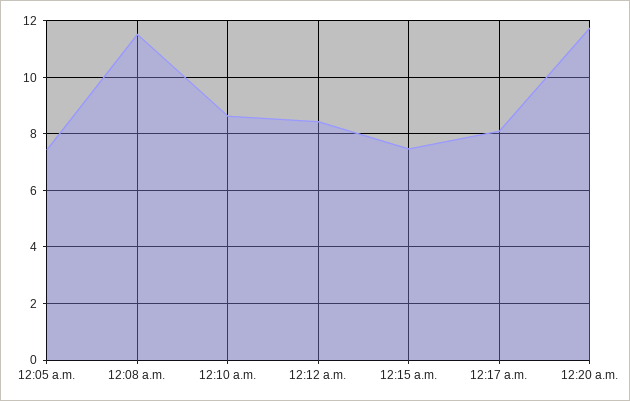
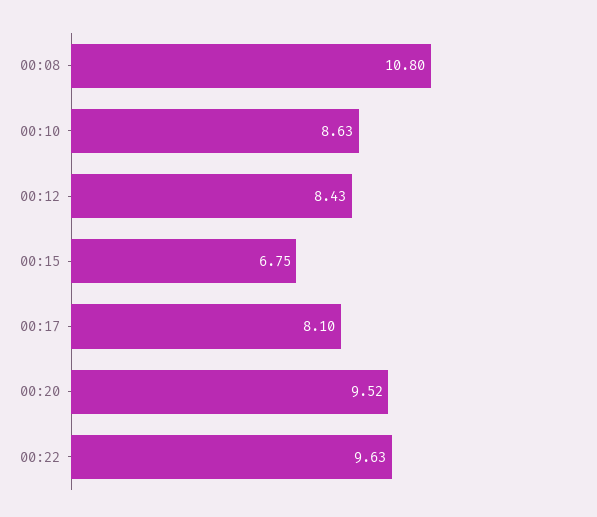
12:05 a.m.: 7.5 -> none
12:08 a.m.: 11.5 -> 10.8
12:15 a.m.: 7.5 -> 6.75
12:20 a.m.: 11.75 -> 9.52
00:22: none -> 9.63

